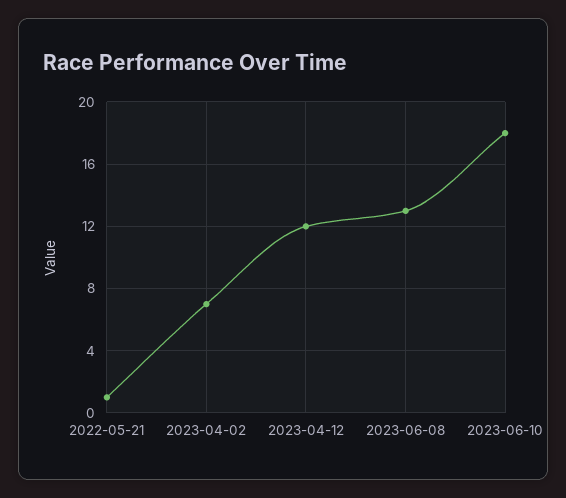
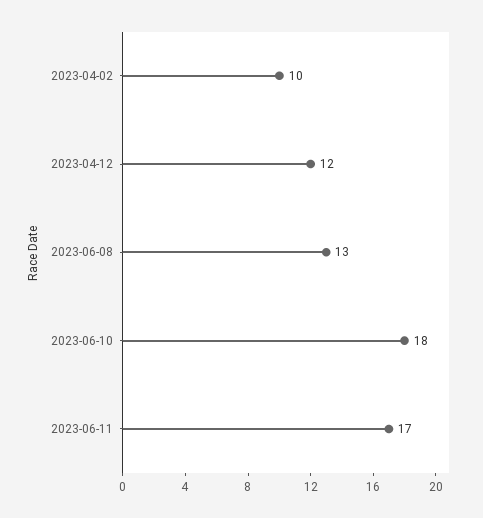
2022-05-21: 1 -> none
2023-04-02: 7 -> 10
2023-06-11: none -> 17

